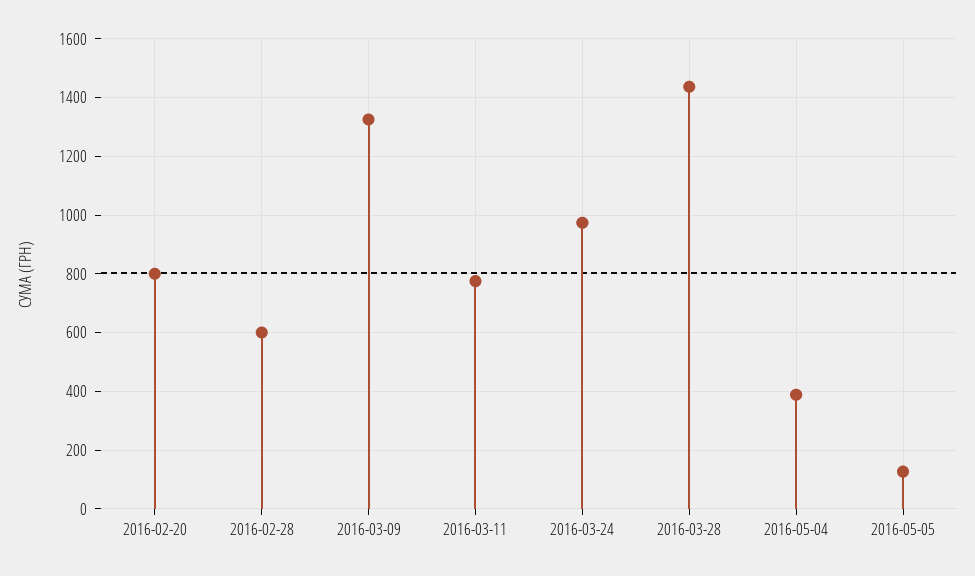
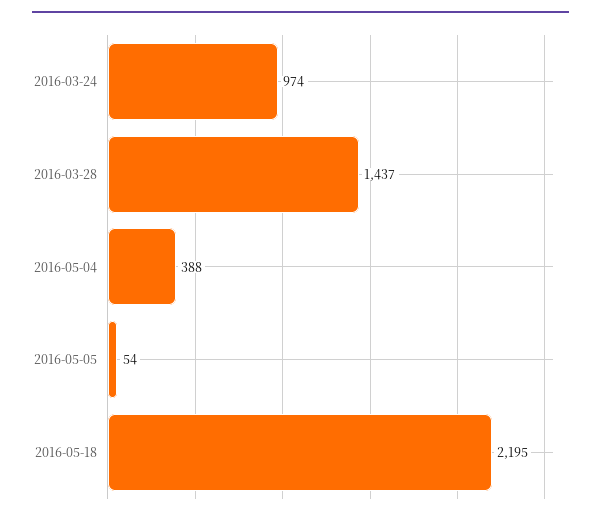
2016-02-20: 800 -> none
2016-02-28: 600 -> none
2016-03-09: 1325 -> none
2016-03-11: 775 -> none
2016-05-05: 125 -> 54
2016-05-18: none -> 2195

